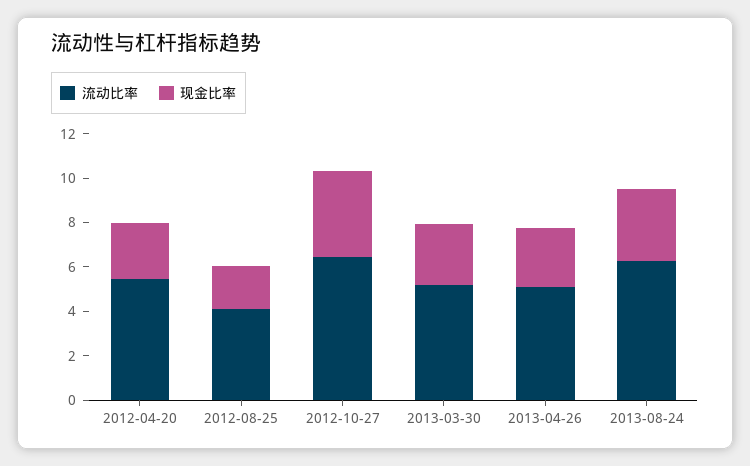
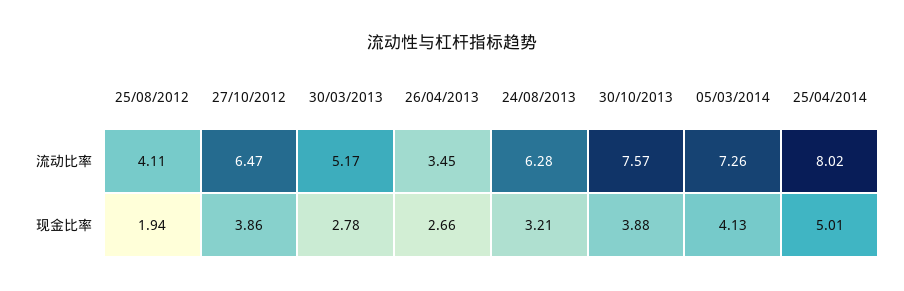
流动比率, 2012-04-20: 5.5 -> none
现金比率, 2012-04-20: 2.5 -> none
流动比率, 2013-04-26: 5 -> 3.45
流动比率, 30/10/2013: none -> 7.57
流动比率, 05/03/2014: none -> 7.26
流动比率, 25/04/2014: none -> 8.02
现金比率, 30/10/2013: none -> 3.88
现金比率, 05/03/2014: none -> 4.13
现金比率, 25/04/2014: none -> 5.01

